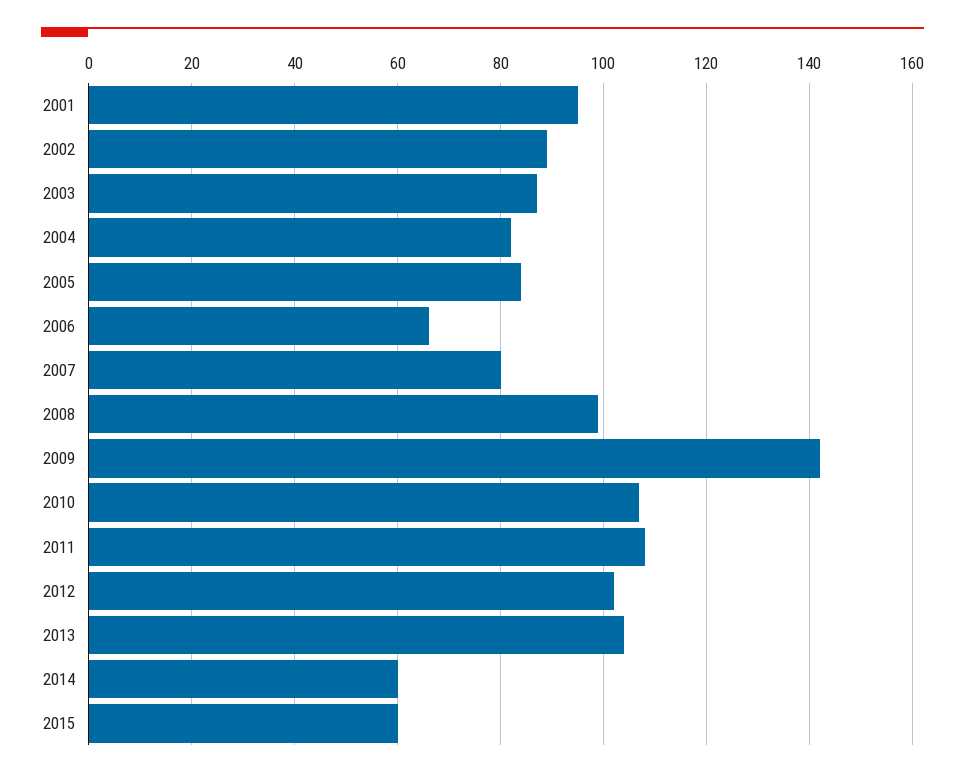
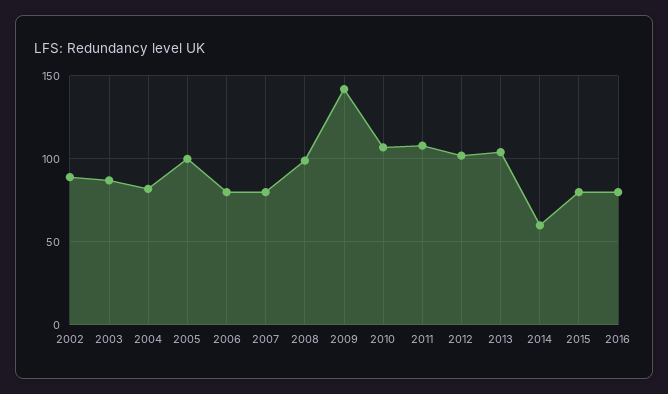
2001: 95 -> none
2005: 85 -> 100
2006: 65 -> 80
2015: 60 -> 80
2016: none -> 80

